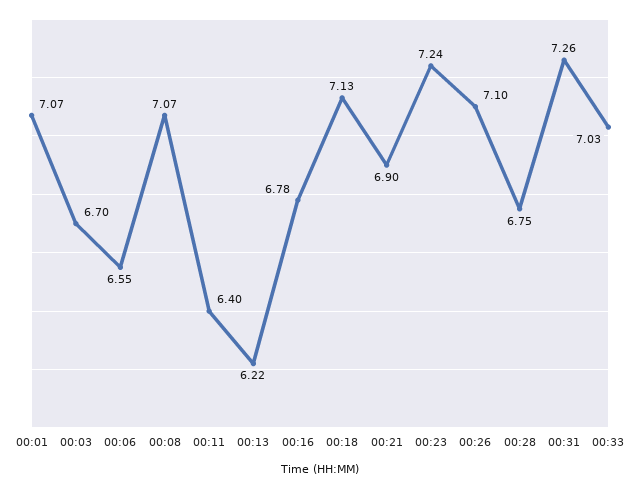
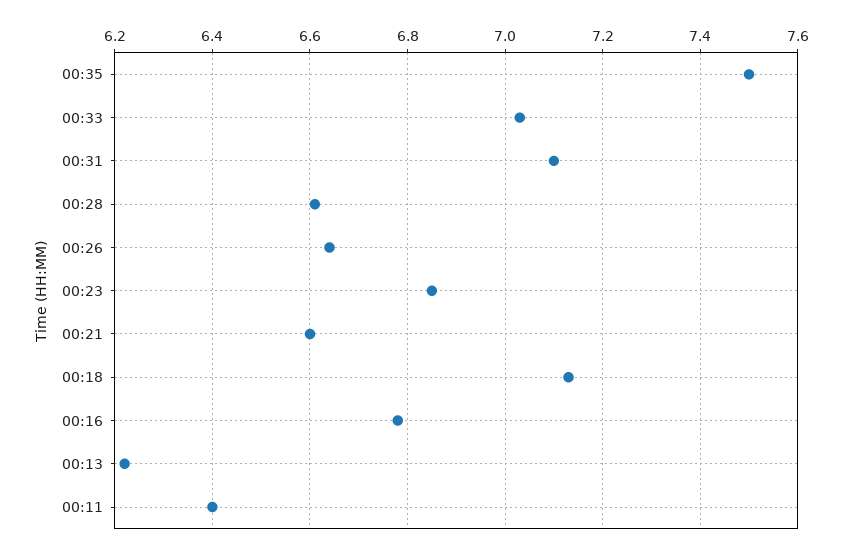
00:01: 7.07 -> none
00:03: 6.7 -> none
00:06: 6.55 -> none
00:08: 7.07 -> none
00:21: 6.9 -> 6.6
00:23: 7.24 -> 6.85
00:26: 7.1 -> 6.65
00:28: 6.75 -> 6.6
00:31: 7.26 -> 7.1
00:35: none -> 7.5

